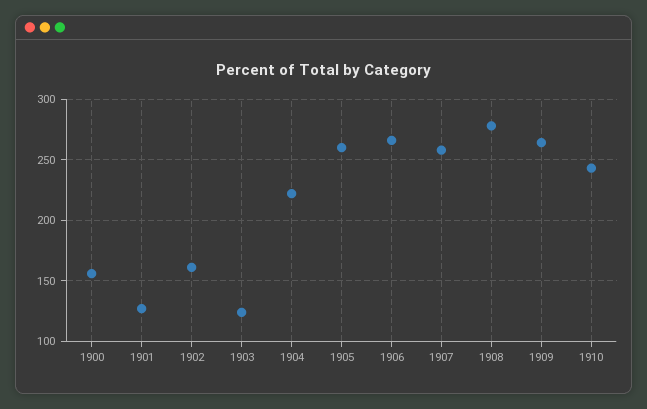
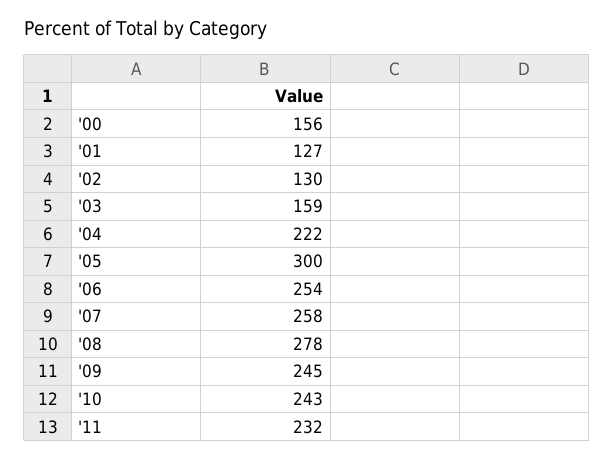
1902: 160 -> 130
1903: 125 -> 159
1905: 260 -> 300
1906: 265 -> 254
1909: 265 -> 245
'11: none -> 232

